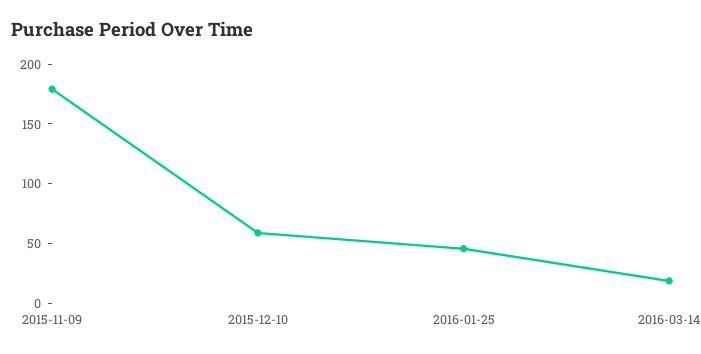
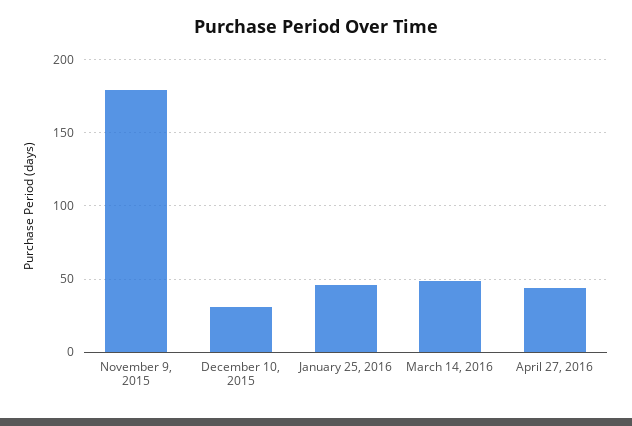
2015-12-10: 60 -> 30
2016-03-14: 20 -> 50
April 27, 2016: none -> 45

